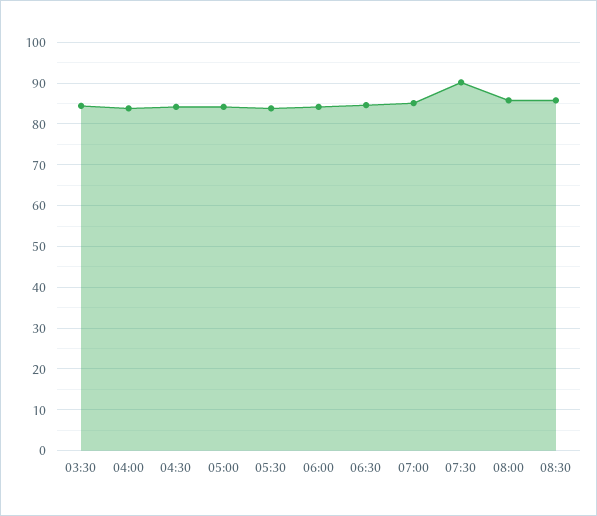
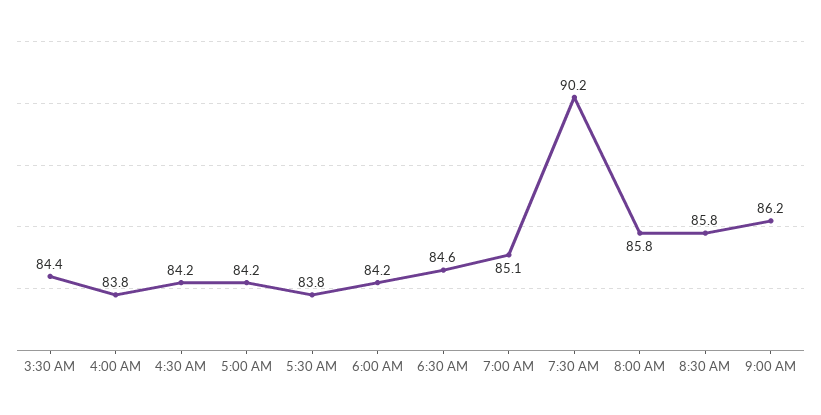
9:00 AM: none -> 86.2

